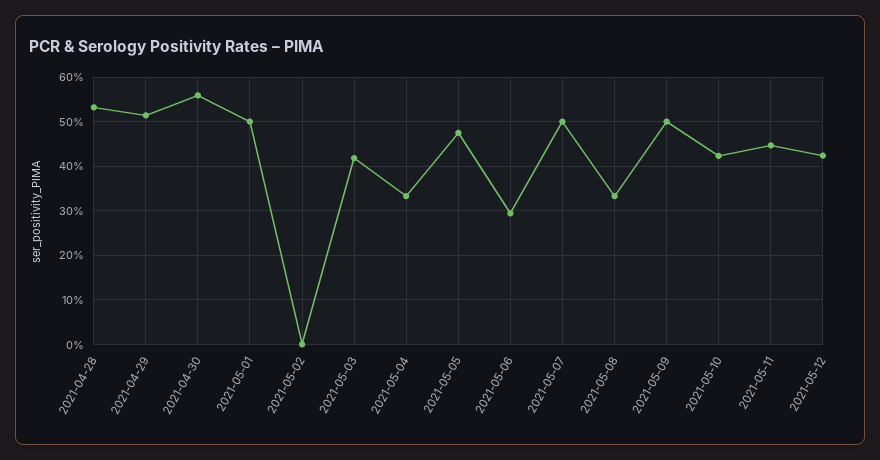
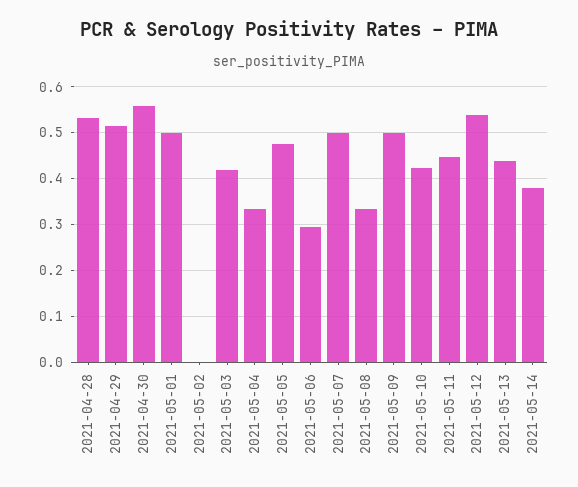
2021-05-12: 0.42 -> 0.54
2021-05-13: none -> 0.44
2021-05-14: none -> 0.38

